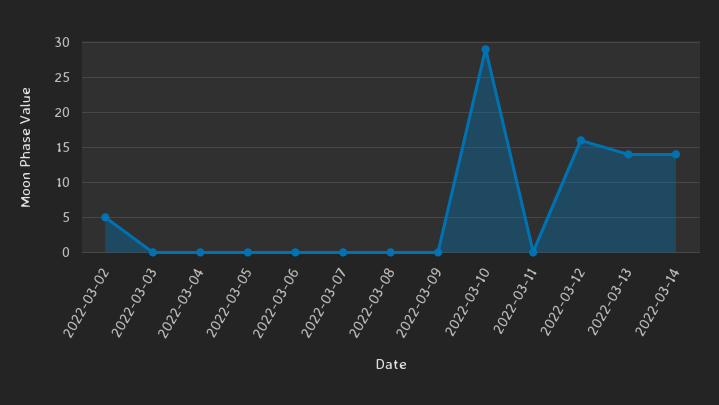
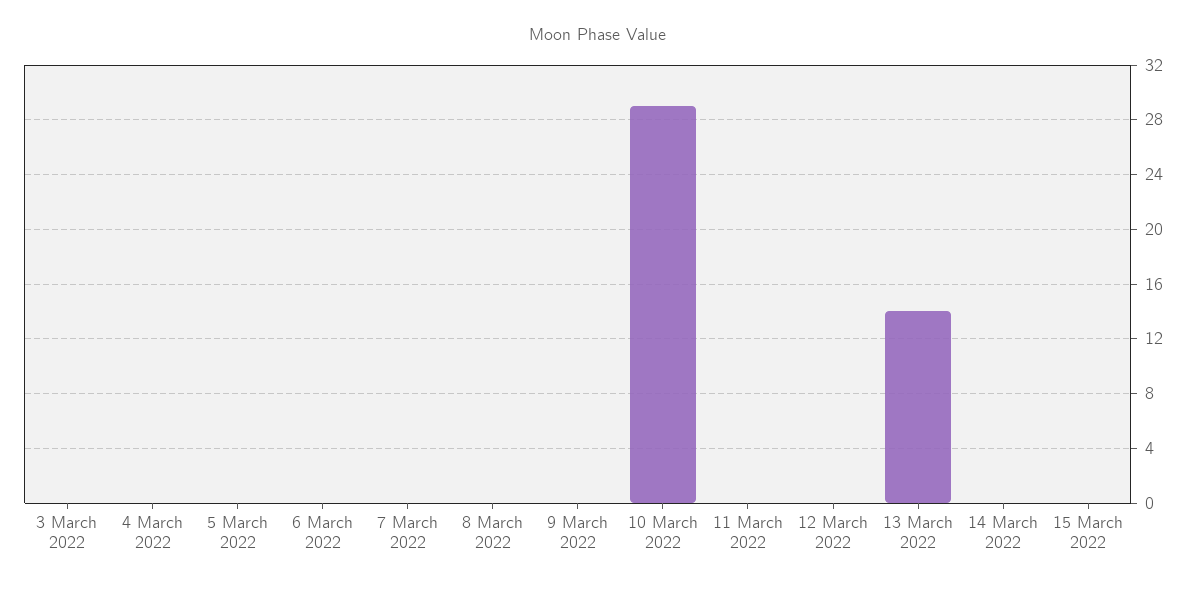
2022-03-02: 5 -> none
2022-03-12: 16 -> 0
2022-03-14: 14 -> 0
15 March 2022: none -> 0

